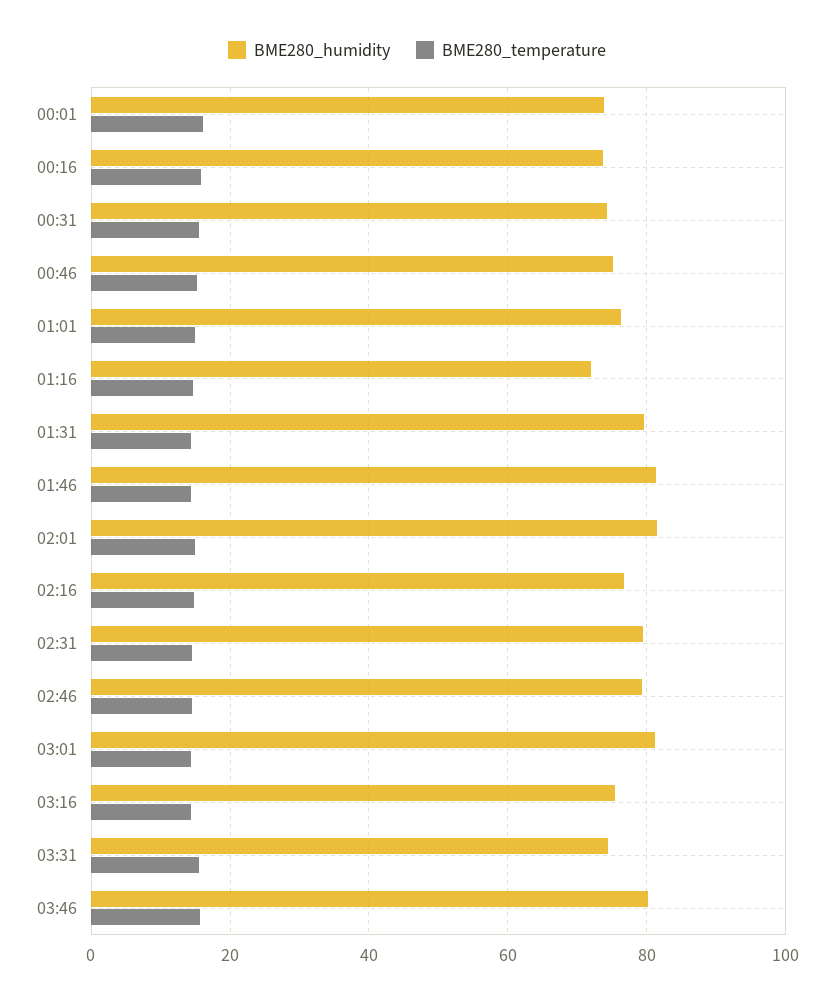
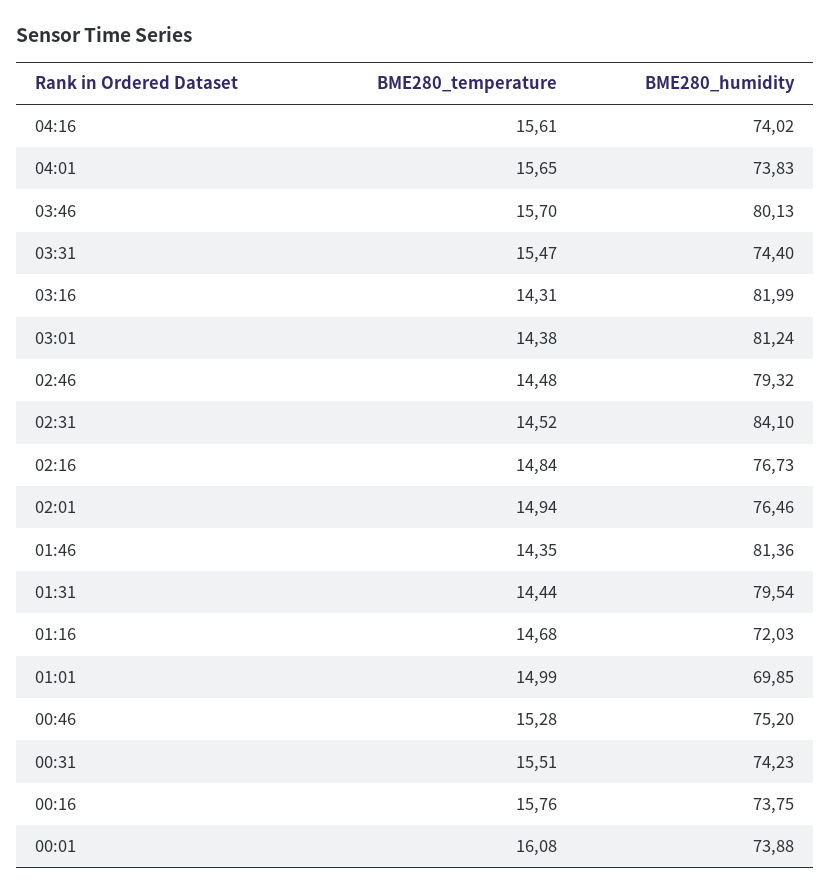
BME280_humidity, 01:01: 76 -> 69.85
BME280_humidity, 02:01: 82 -> 76.46
BME280_humidity, 02:31: 80 -> 84.1
BME280_humidity, 03:16: 76 -> 81.99
BME280_temperature, 04:16: none -> 15.61
BME280_humidity, 04:16: none -> 74.02
BME280_temperature, 04:01: none -> 15.65
BME280_humidity, 04:01: none -> 73.83

